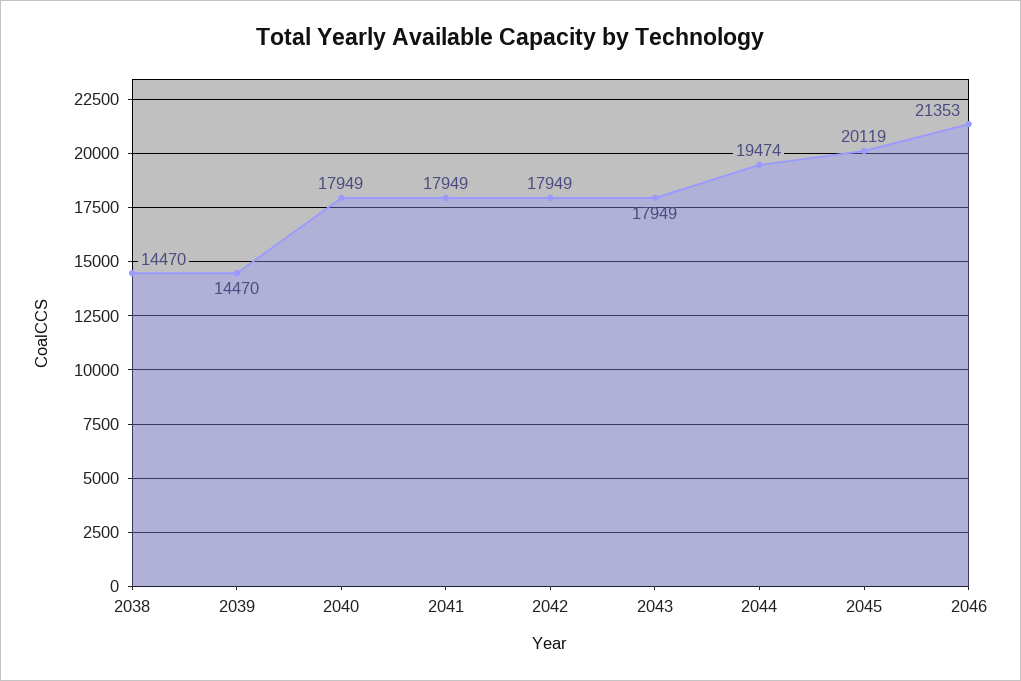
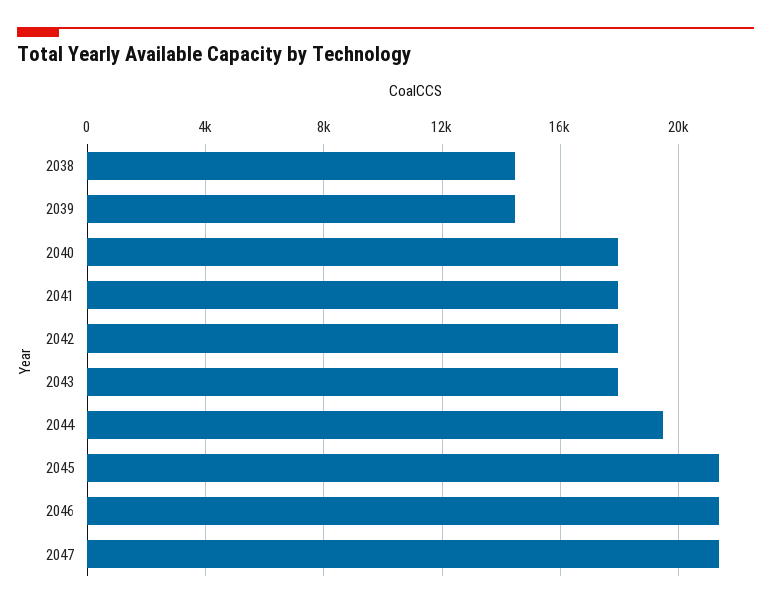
2045: 20119 -> 21500
2047: none -> 21500

